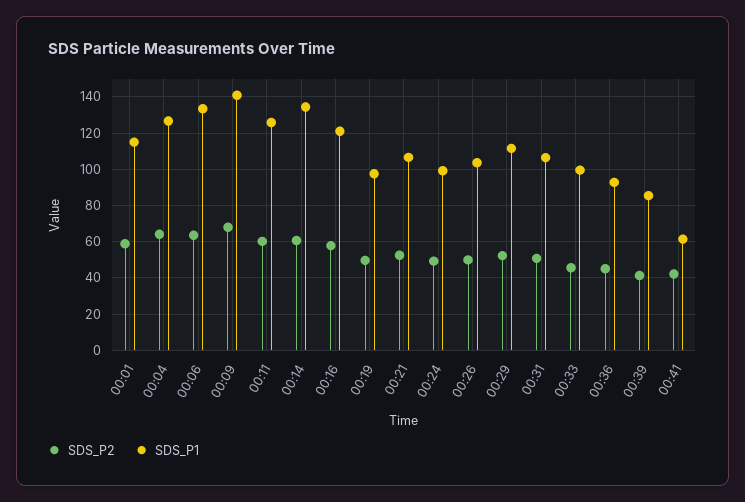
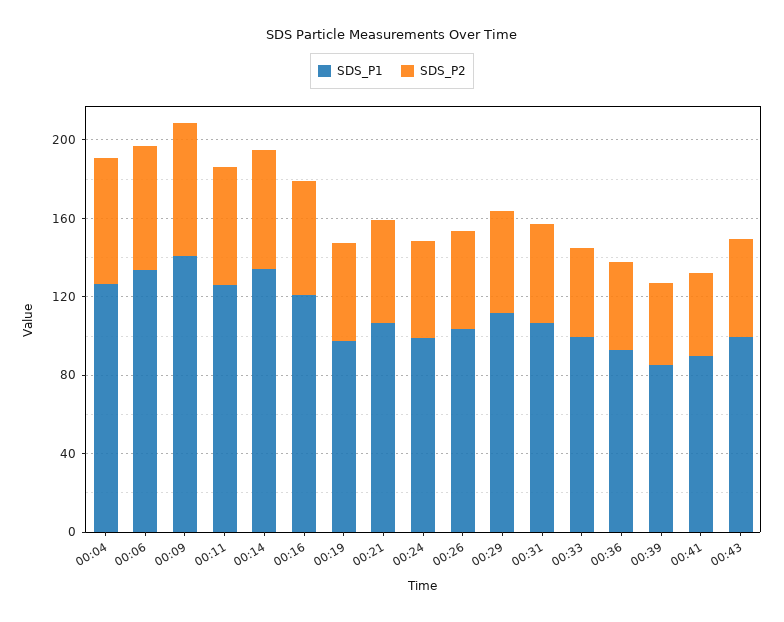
SDS_P2, 00:01: 60 -> none
SDS_P1, 00:01: 115 -> none
SDS_P1, 00:41: 60 -> 90
SDS_P1, 00:43: none -> 100
SDS_P2, 00:43: none -> 50

